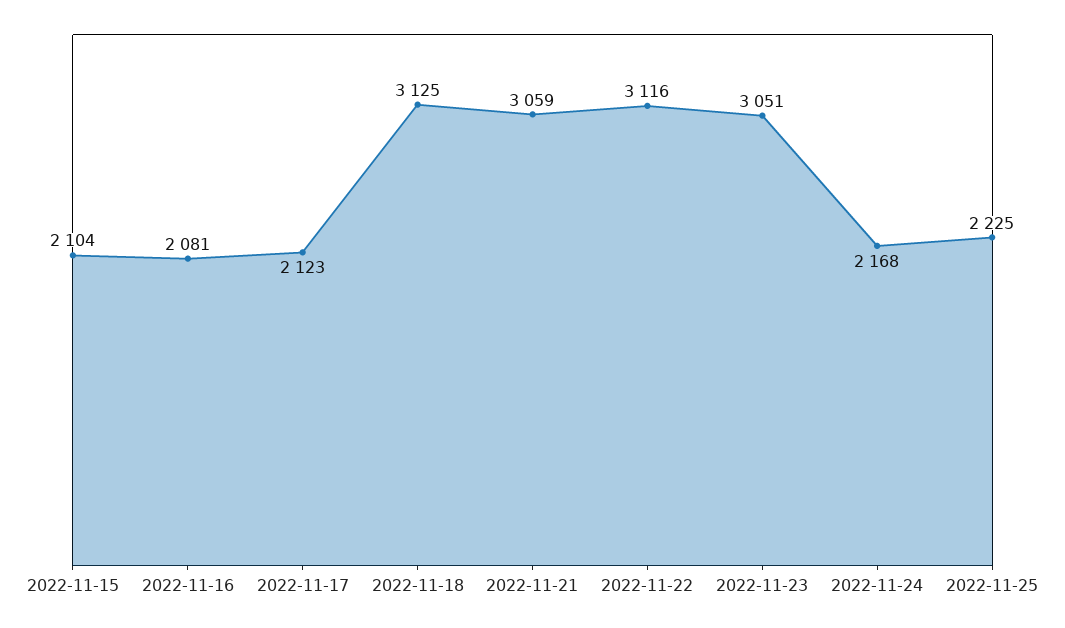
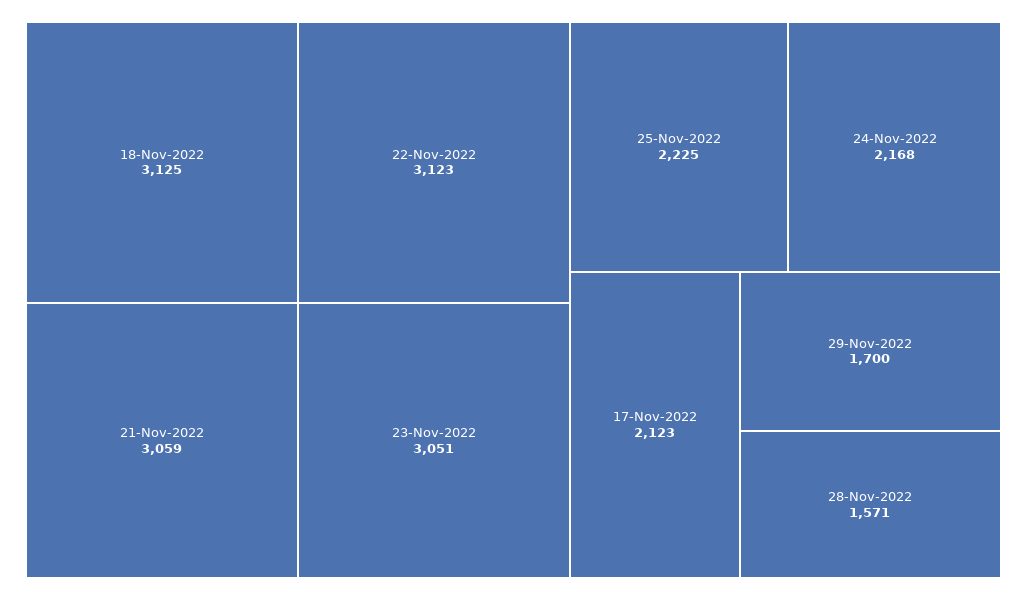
2022-11-15: 2104 -> none
2022-11-16: 2081 -> none
2022-11-22: 3116 -> 3123
29-Nov-2022: none -> 1700
28-Nov-2022: none -> 1571

